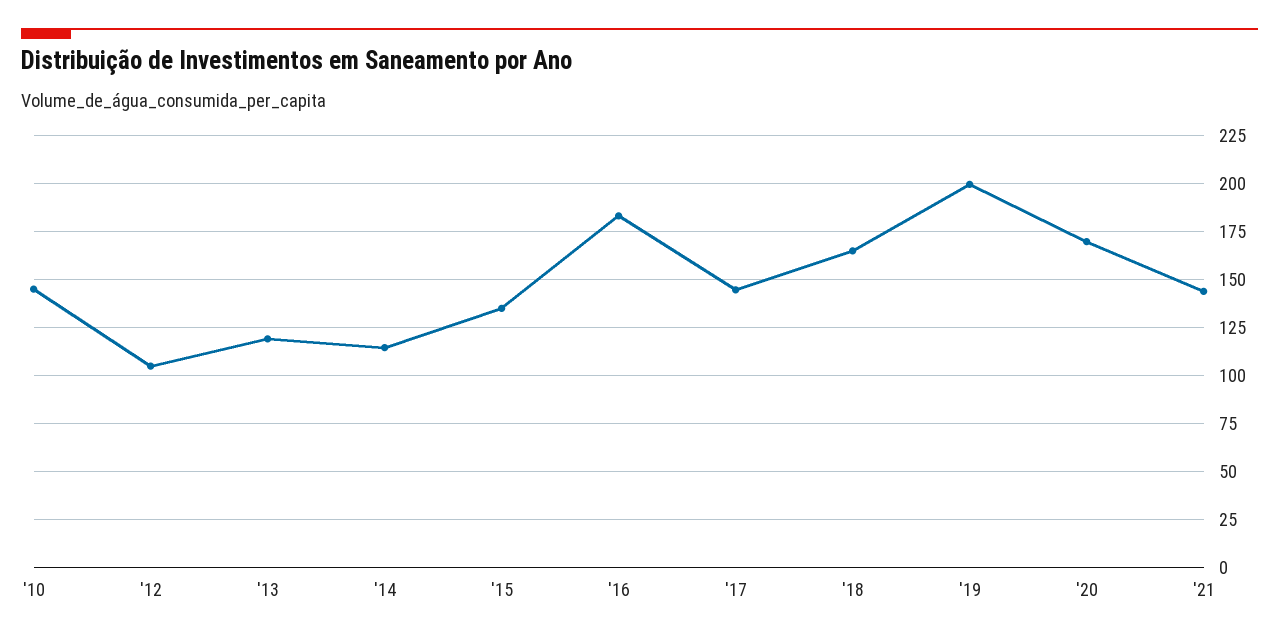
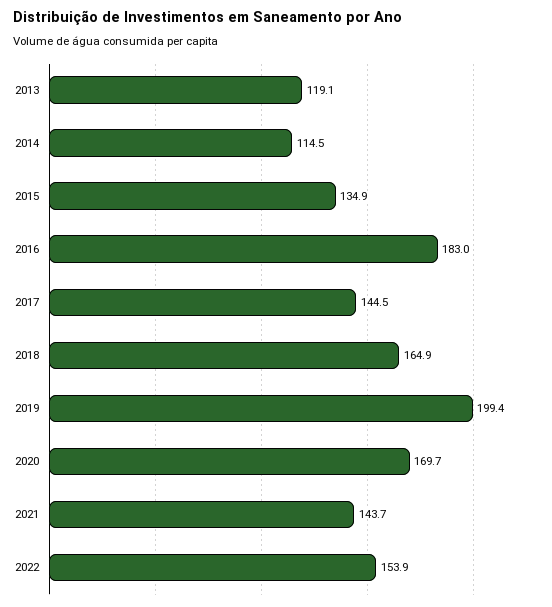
'10: 145 -> none
'12: 105 -> none
2022: none -> 153.9

